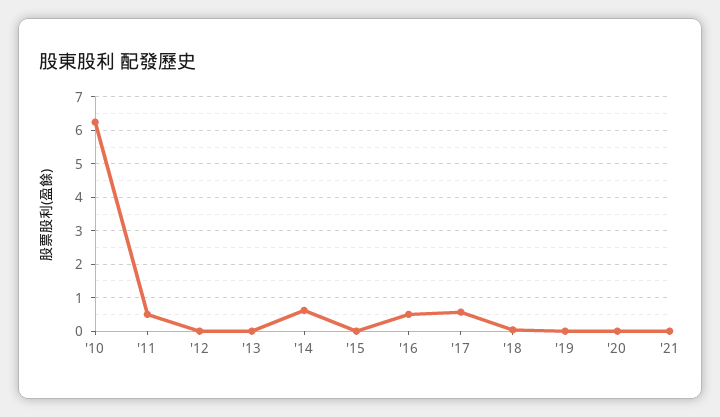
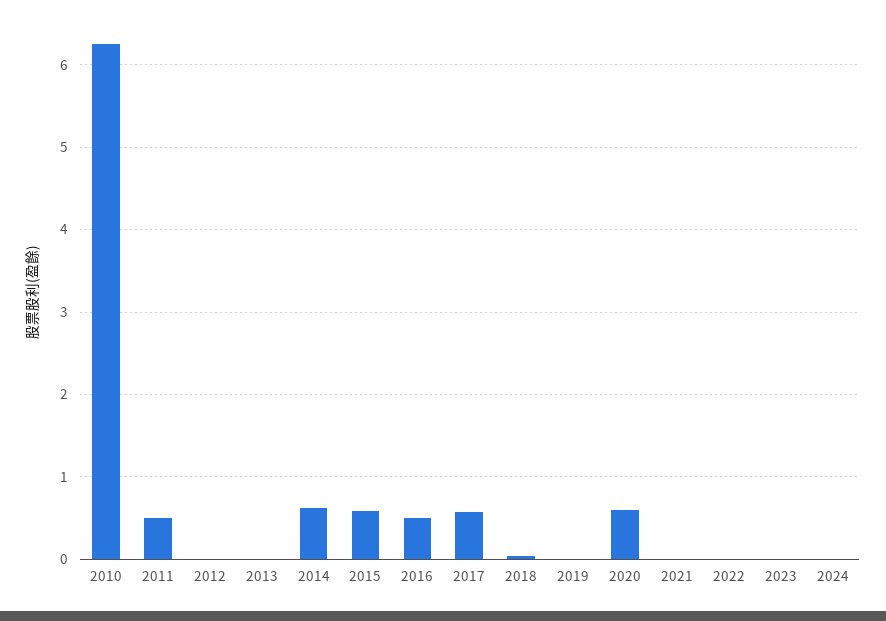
'15: 0 -> 0.6
'20: 0 -> 0.6
2022: none -> 0
2023: none -> 0
2024: none -> 0

